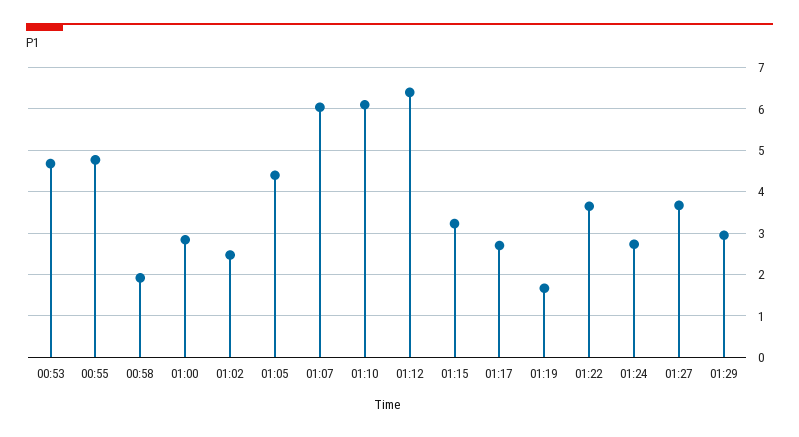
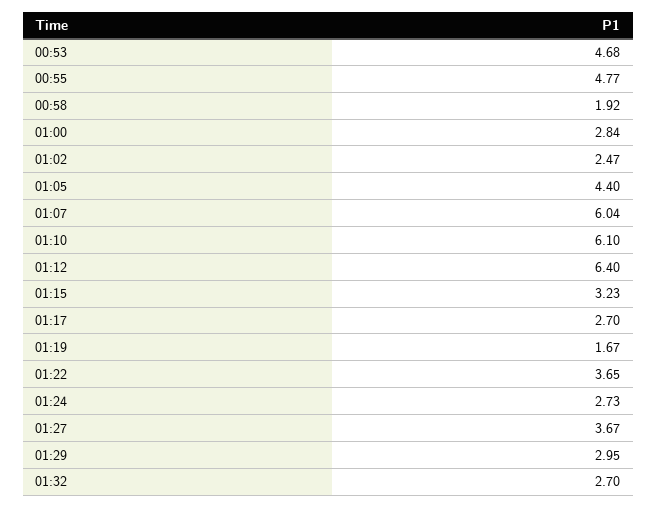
01:32: none -> 2.7

